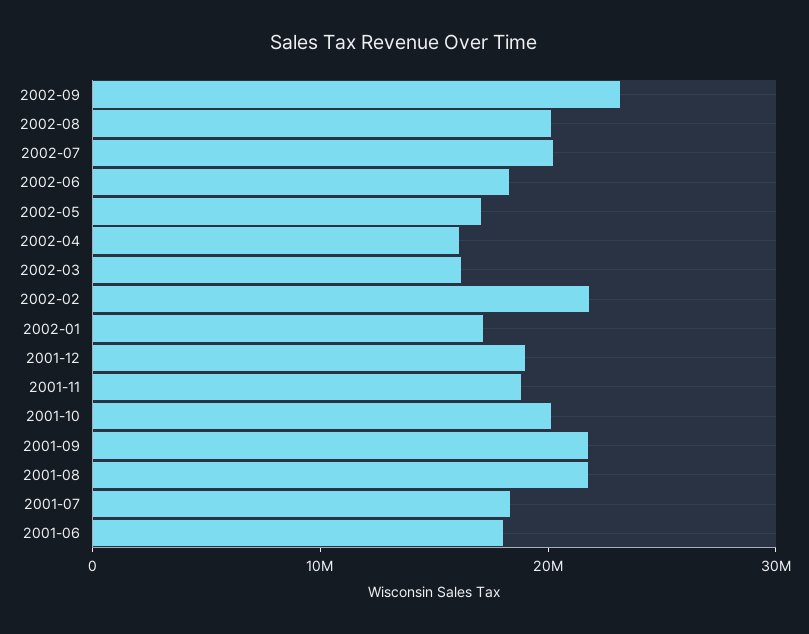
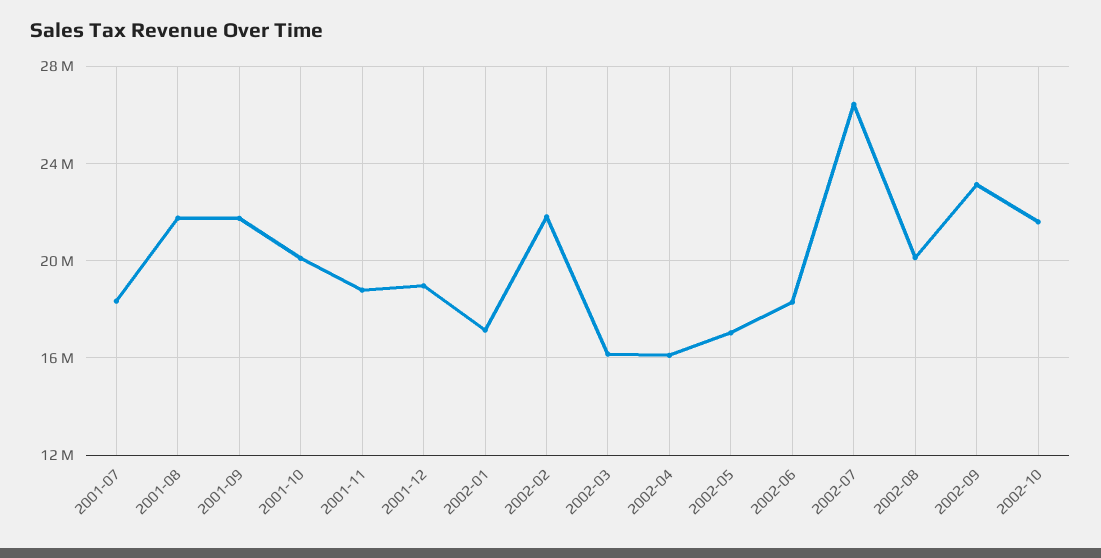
2002-07: 20000000 -> 26500000
2001-06: 18000000 -> none
2002-10: none -> 21500000

